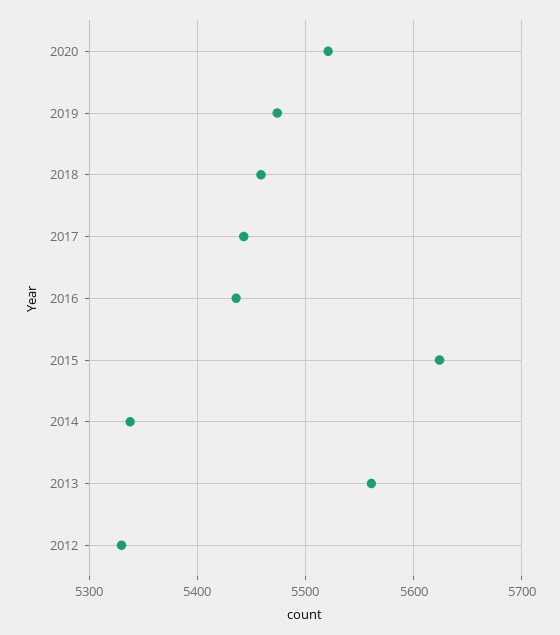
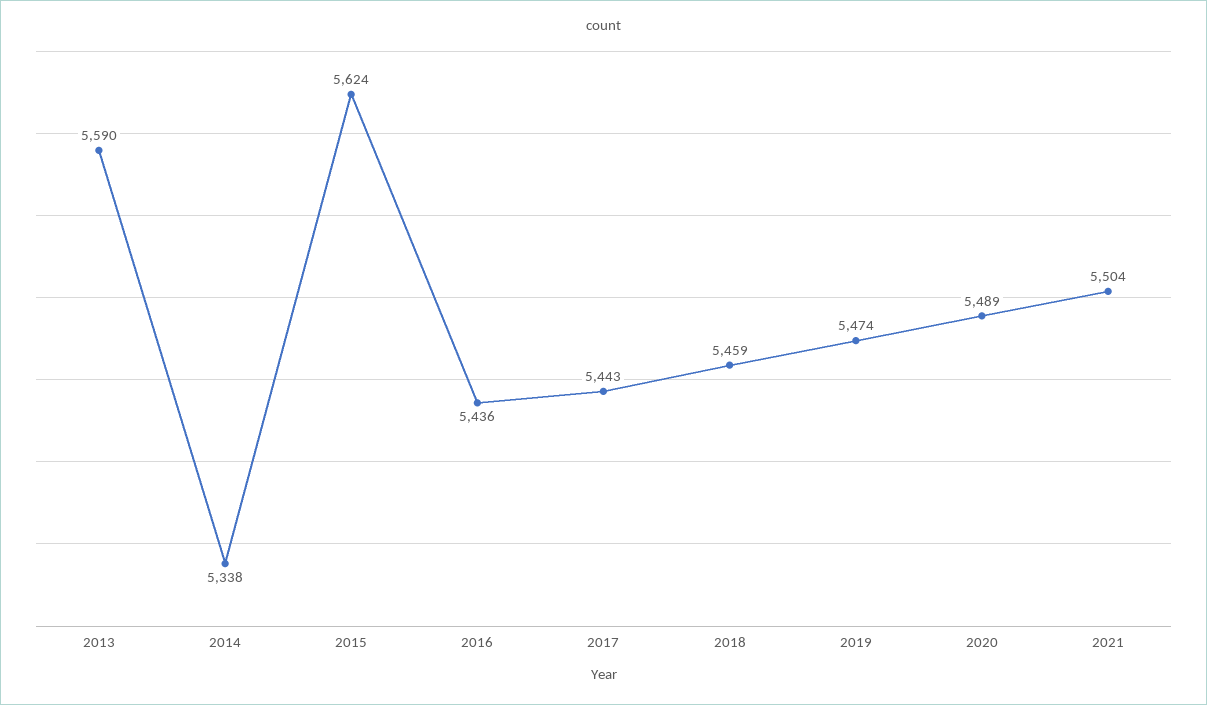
2020: 5520 -> 5489
2013: 5560 -> 5590
2012: 5330 -> none
2021: none -> 5504

